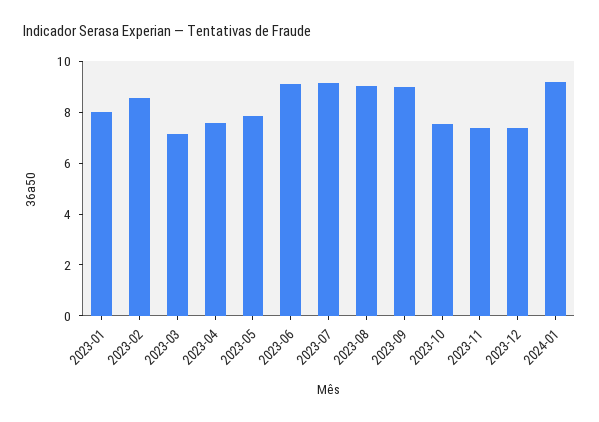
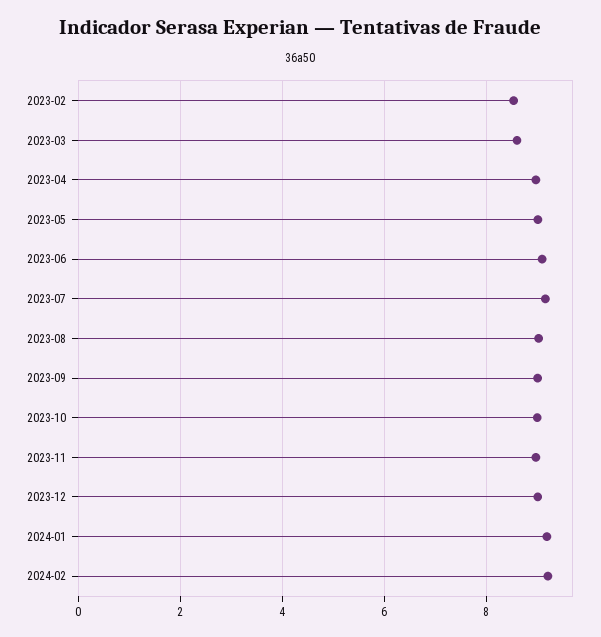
2023-01: 8 -> none
2023-03: 7 -> 8.6
2023-04: 7.5 -> 9
2023-05: 8 -> 9
2023-10: 7.5 -> 9
2023-11: 7.5 -> 9
2023-12: 7.5 -> 9
2024-02: none -> 9.2

